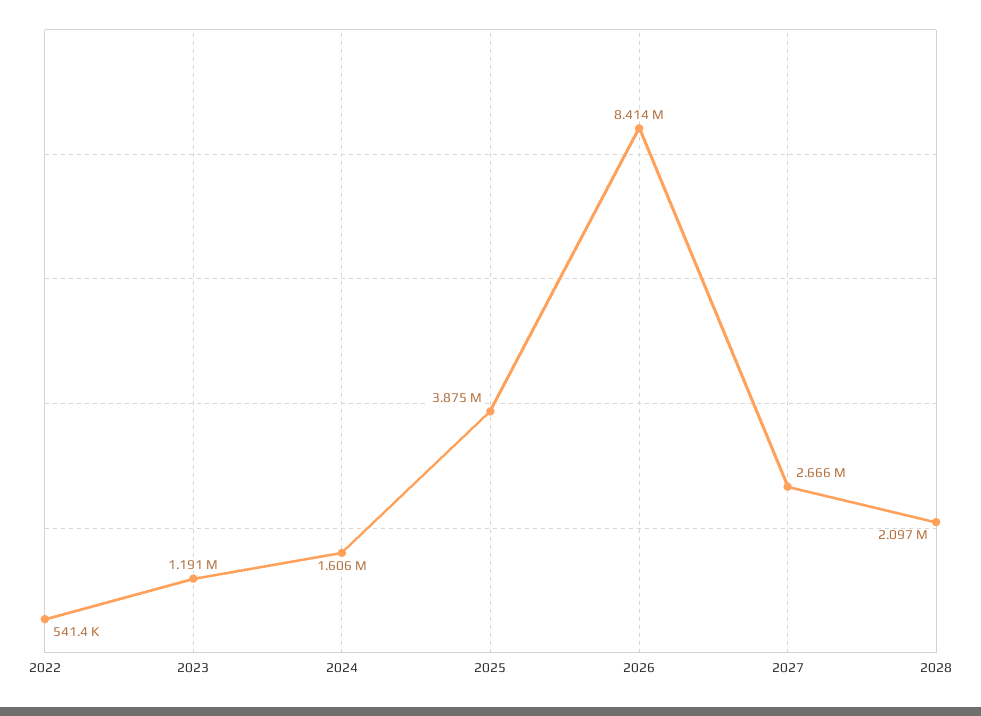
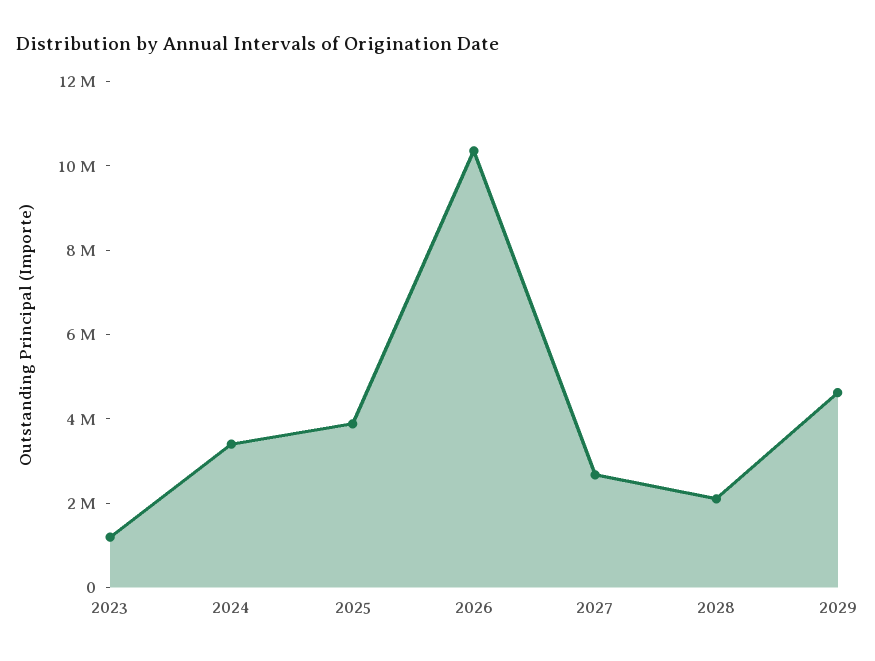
2022: 541400 -> none
2024: 1606000 -> 3500000
2026: 8414000 -> 10500000
2029: none -> 4500000

